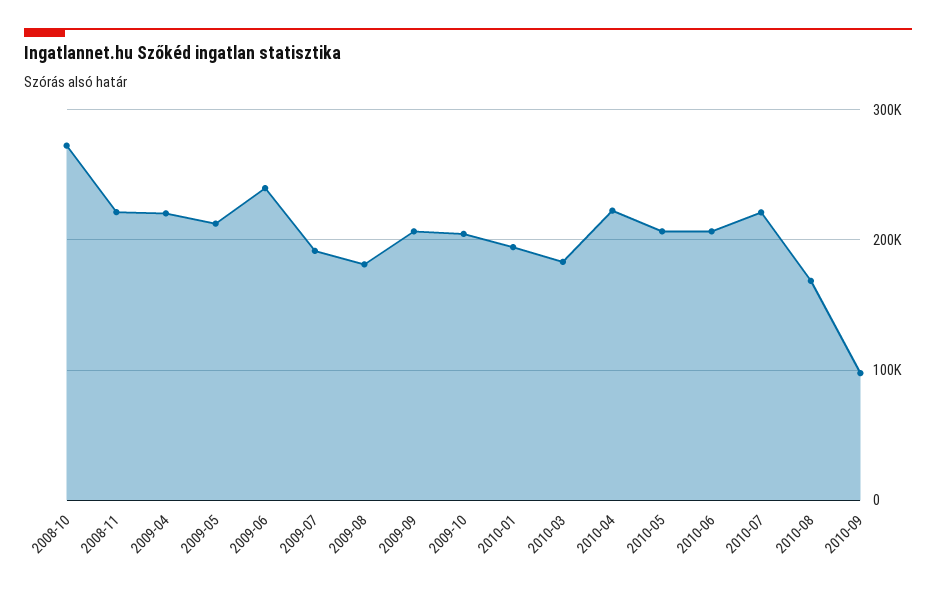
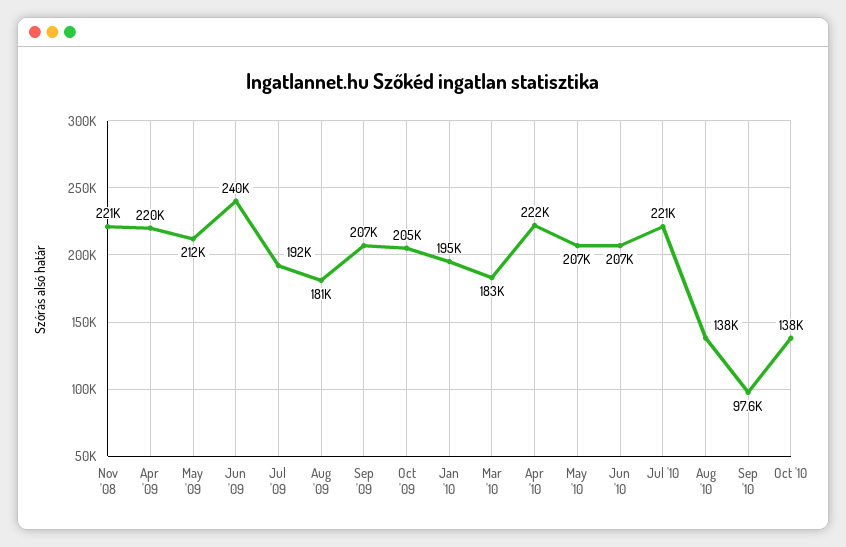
2008-10: 270000 -> none
2010-08: 170000 -> 138000
Oct '10: none -> 138000

